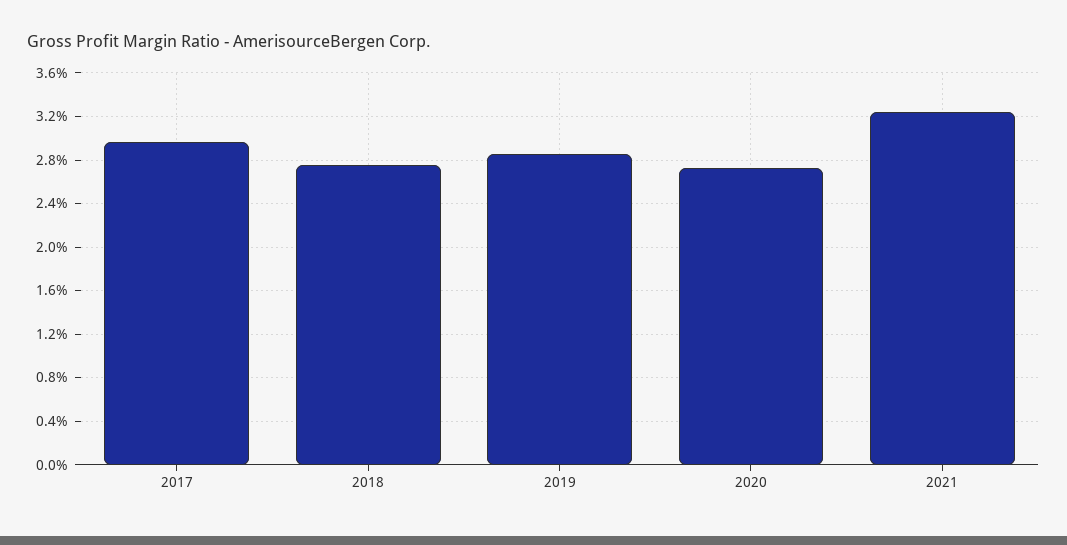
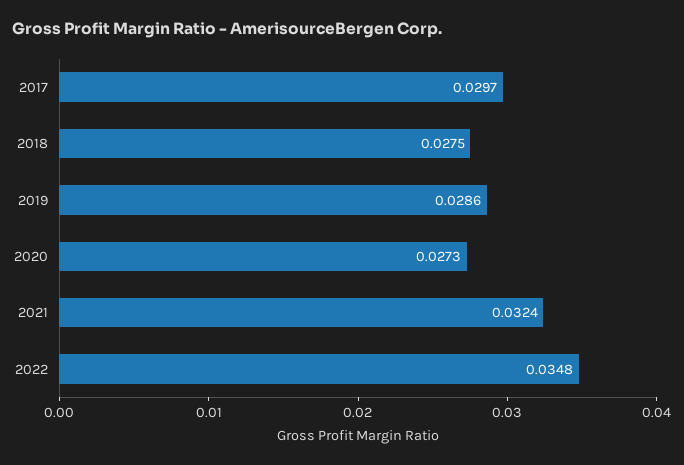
2022: none -> 0.0348

